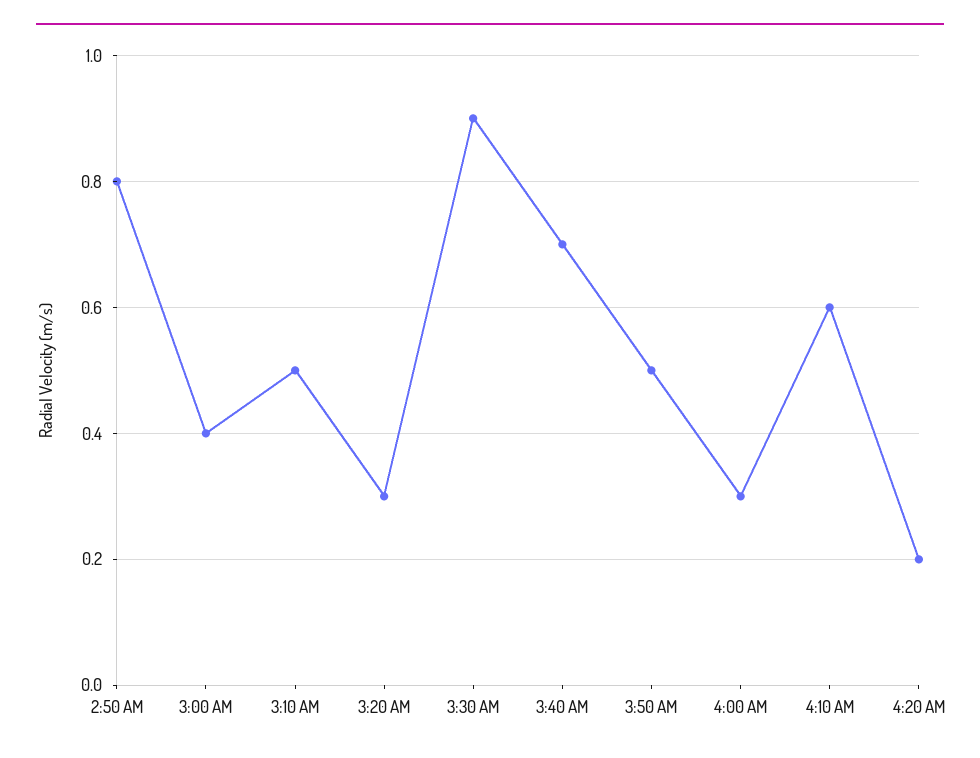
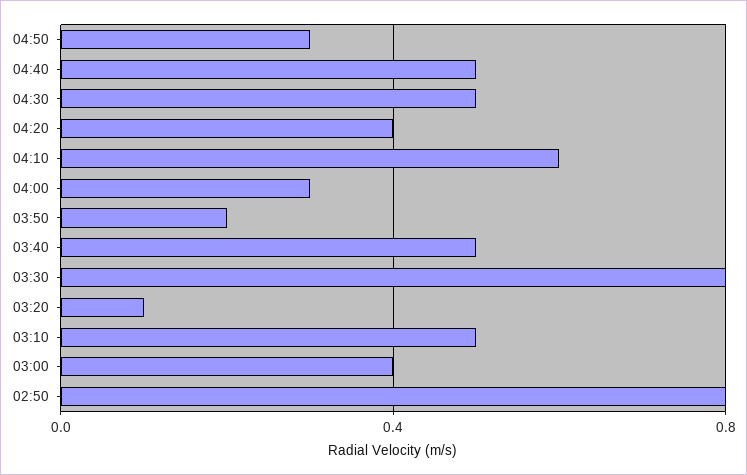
3:20 AM: 0.3 -> 0.1
3:30 AM: 0.9 -> 0.8
3:40 AM: 0.7 -> 0.5
3:50 AM: 0.5 -> 0.2
4:20 AM: 0.2 -> 0.4
04:50: none -> 0.3
04:40: none -> 0.5
04:30: none -> 0.5

